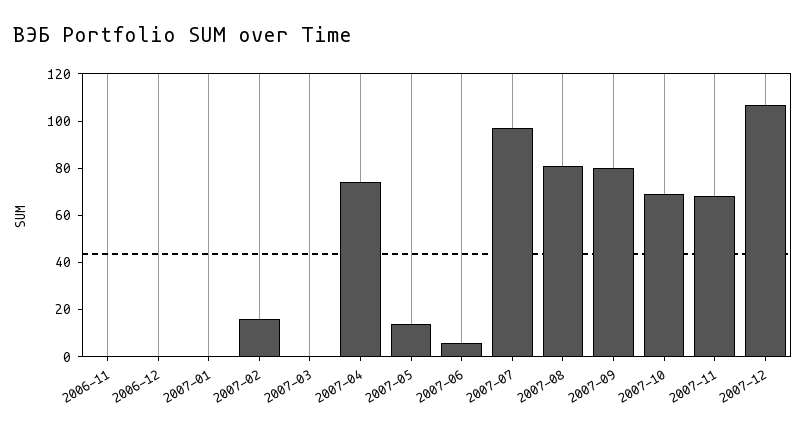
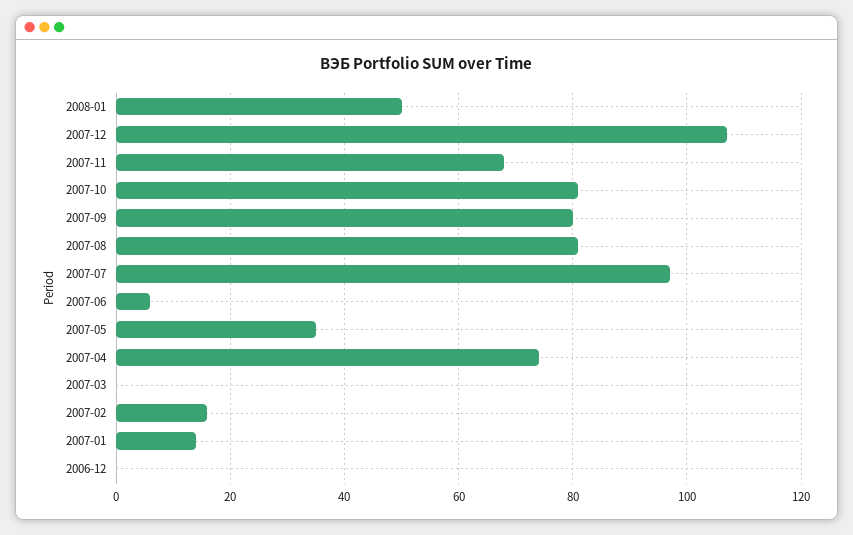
2006-11: 0 -> none
2007-01: 0 -> 15
2007-05: 15 -> 35
2007-10: 70 -> 80
2008-01: none -> 50

